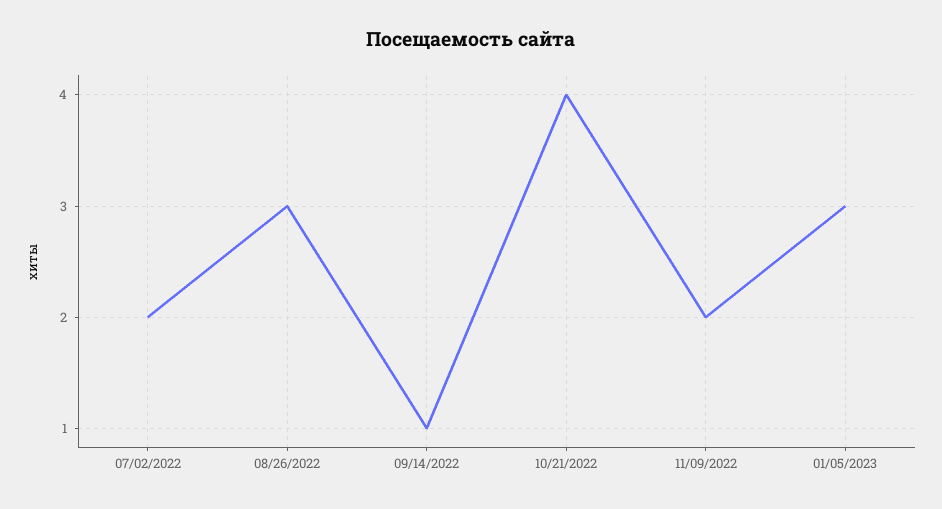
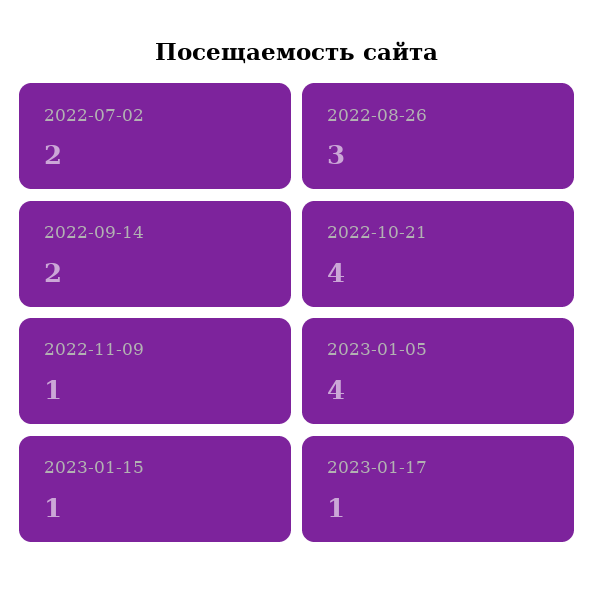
09/14/2022: 1 -> 2
11/09/2022: 2 -> 1
01/05/2023: 3 -> 4
2023-01-15: none -> 1
2023-01-17: none -> 1

